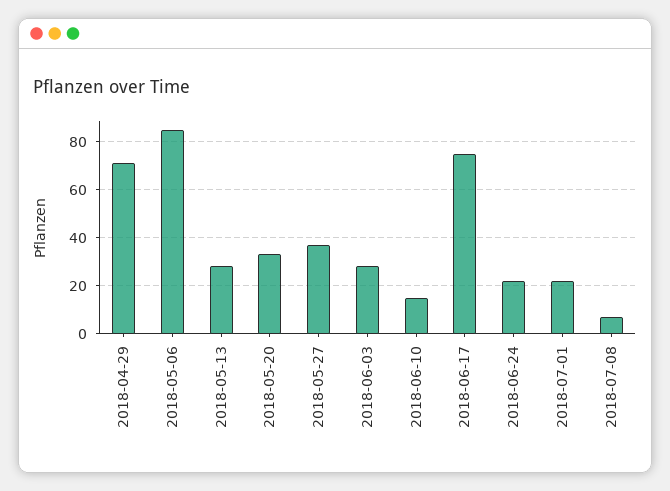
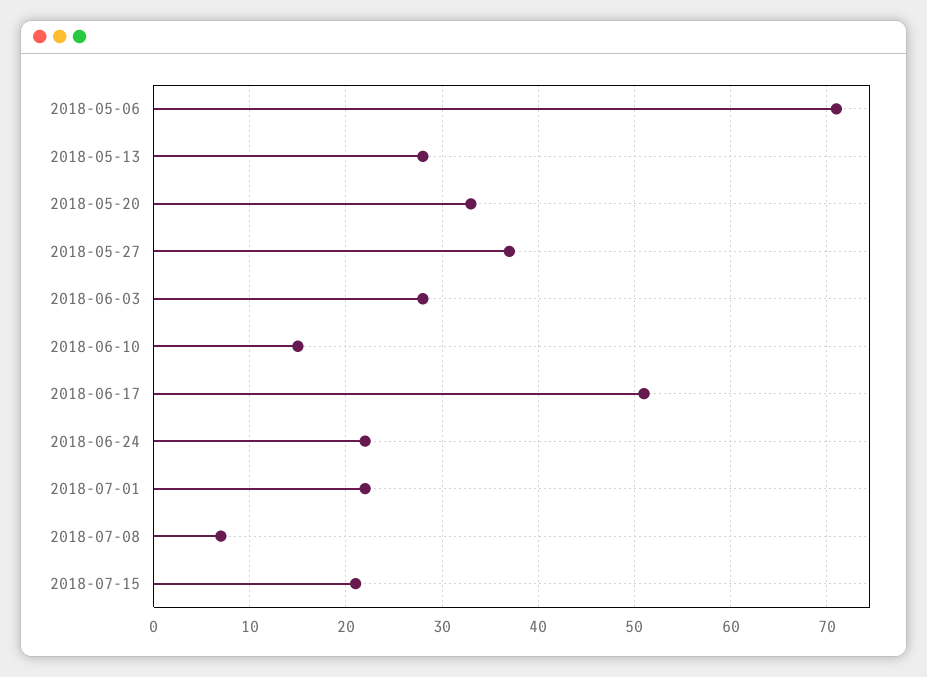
2018-04-29: 70 -> none
2018-05-06: 85 -> 71
2018-06-17: 75 -> 51
2018-07-15: none -> 21

